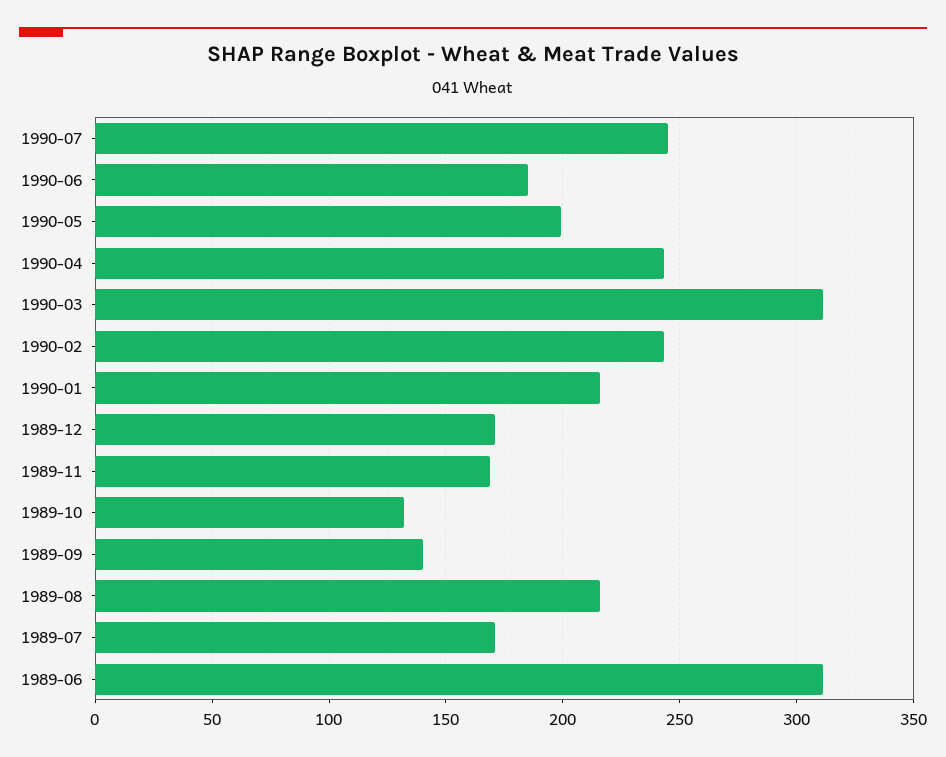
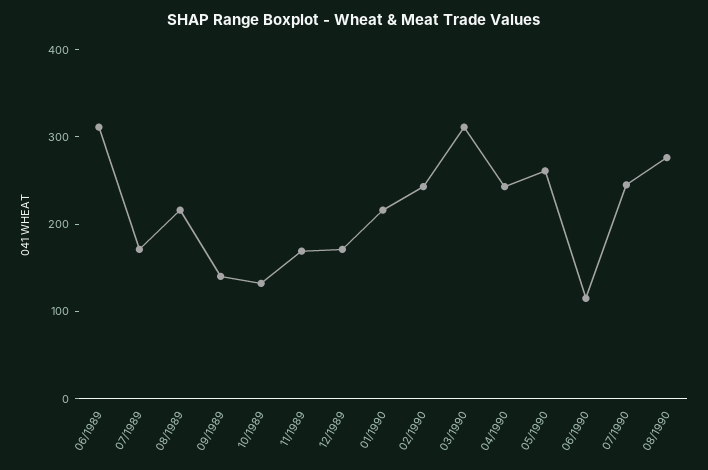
1990-06: 185 -> 120
1990-05: 200 -> 260
08/1990: none -> 280

